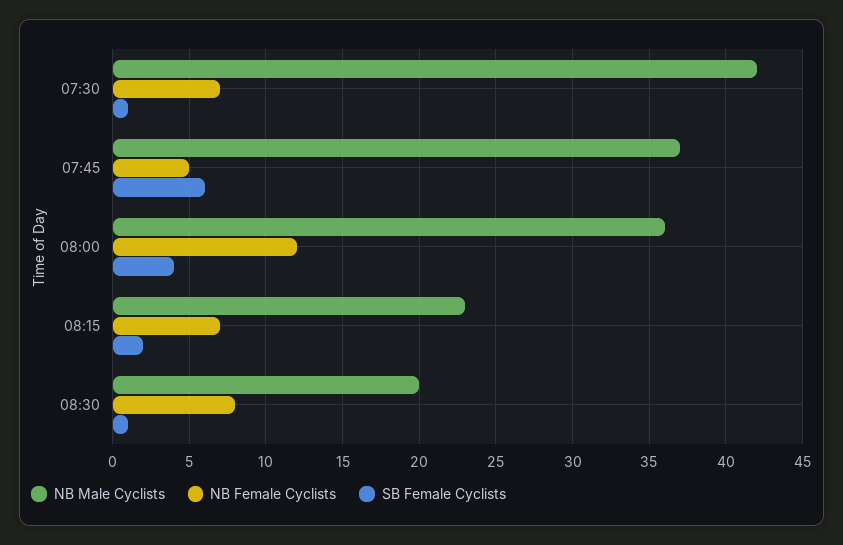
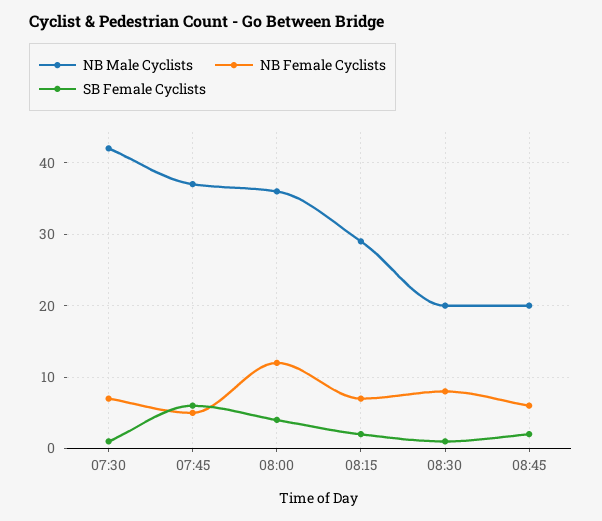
NB Male Cyclists, 08:15: 23 -> 29
NB Male Cyclists, 08:45: none -> 20
NB Female Cyclists, 08:45: none -> 6
SB Female Cyclists, 08:45: none -> 2

